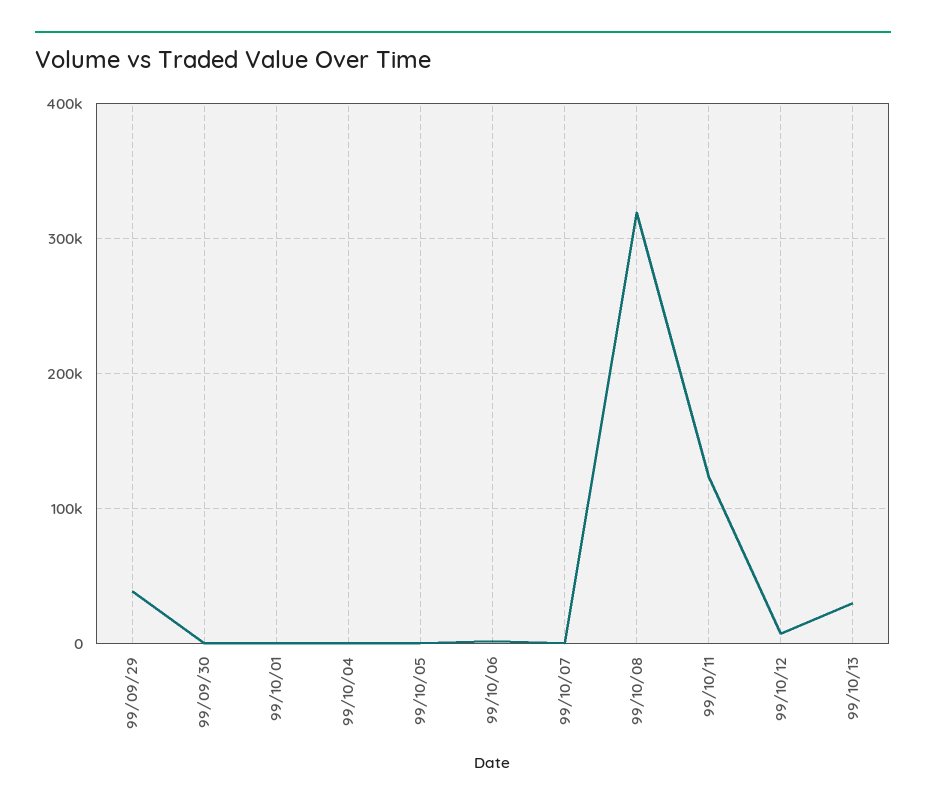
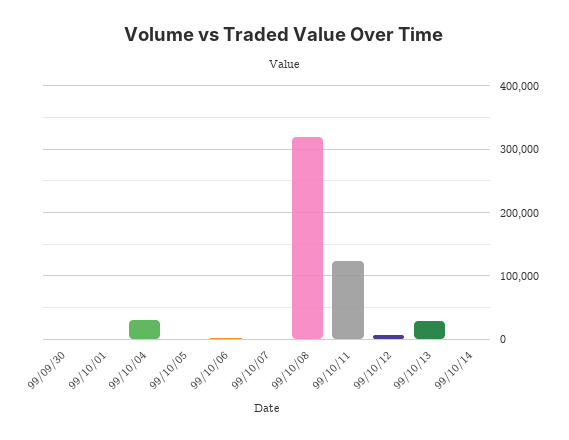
99/09/29: 40000 -> none
99/10/04: 0 -> 30000
99/10/14: none -> 0

